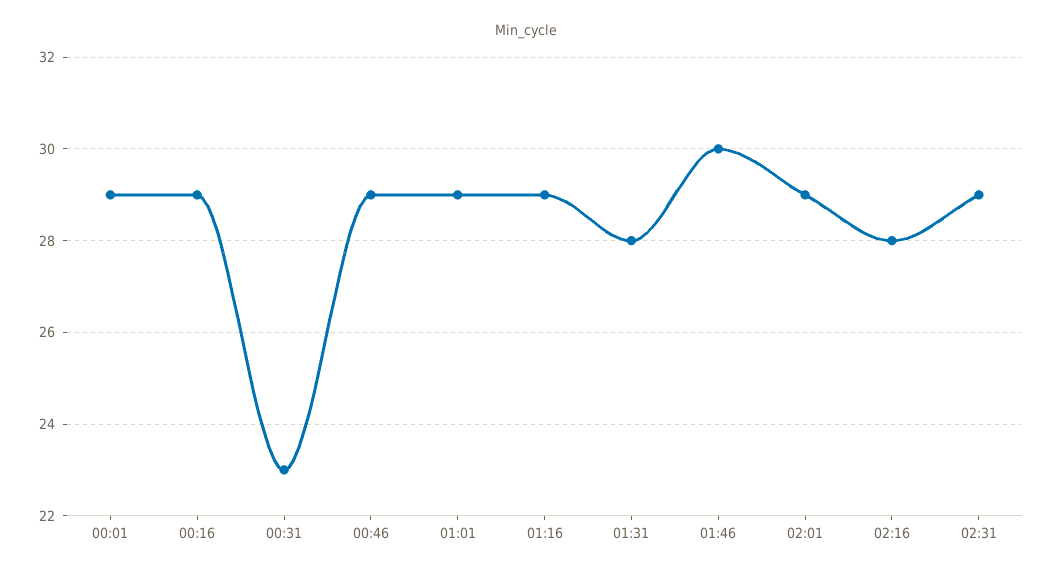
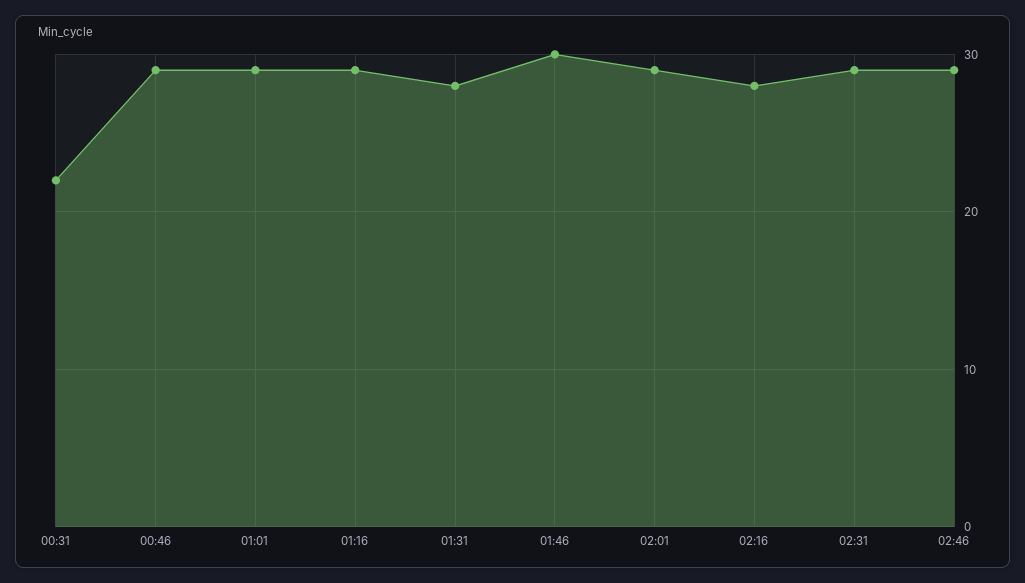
00:01: 29 -> none
00:16: 29 -> none
00:31: 23 -> 22
02:46: none -> 29

